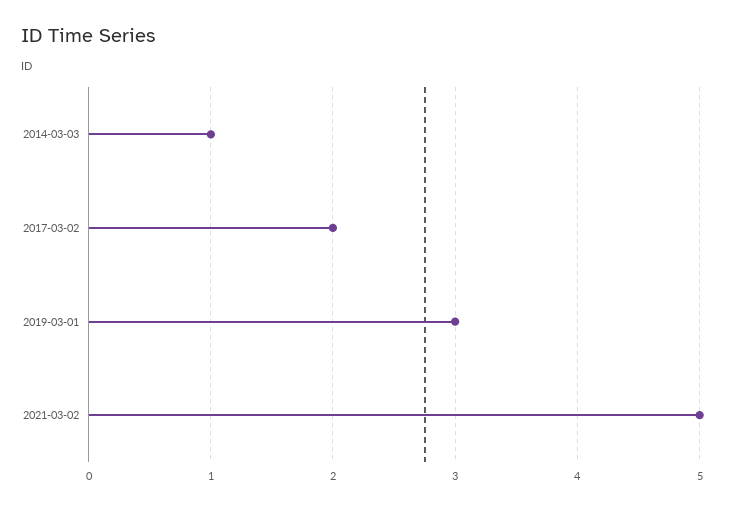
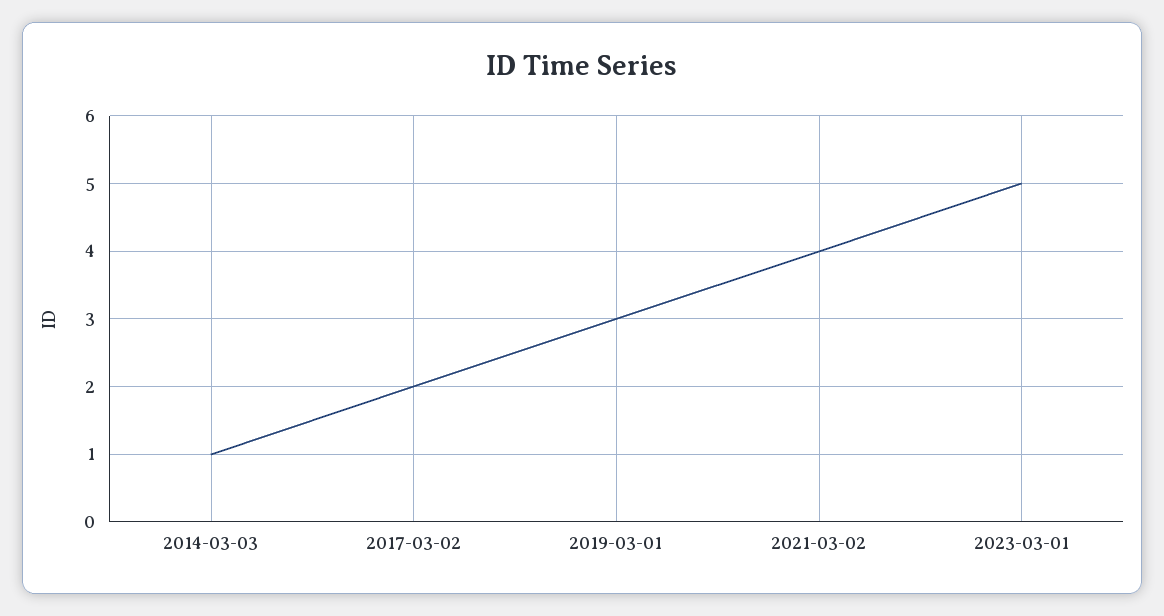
2021-03-02: 5 -> 4
2023-03-01: none -> 5

